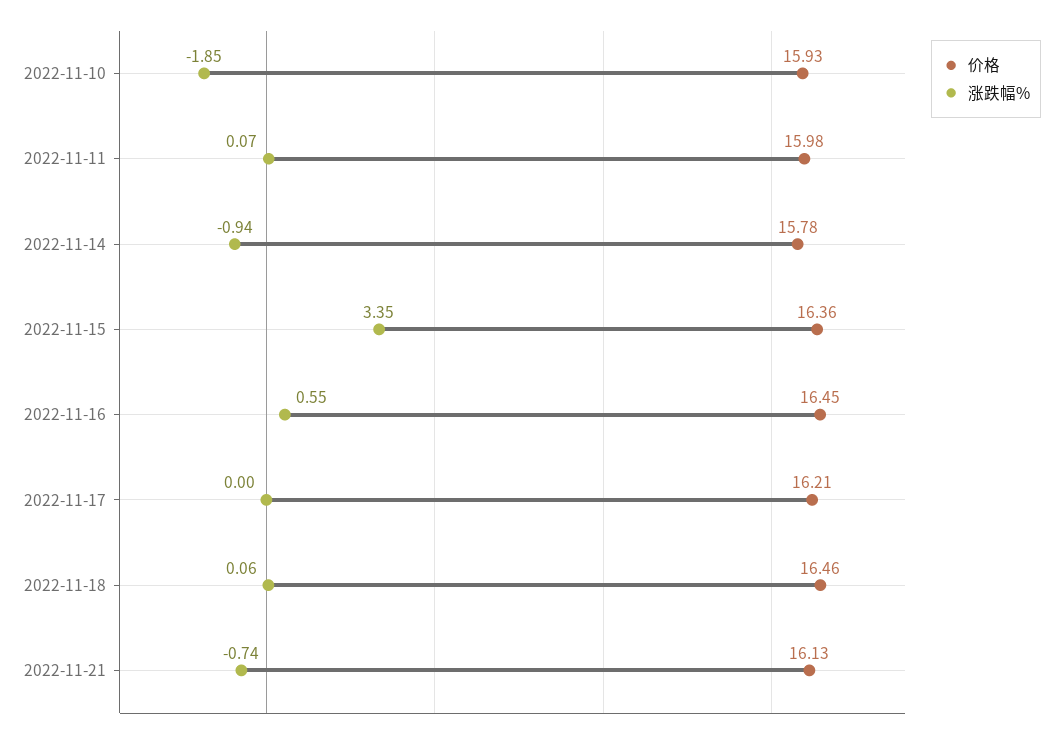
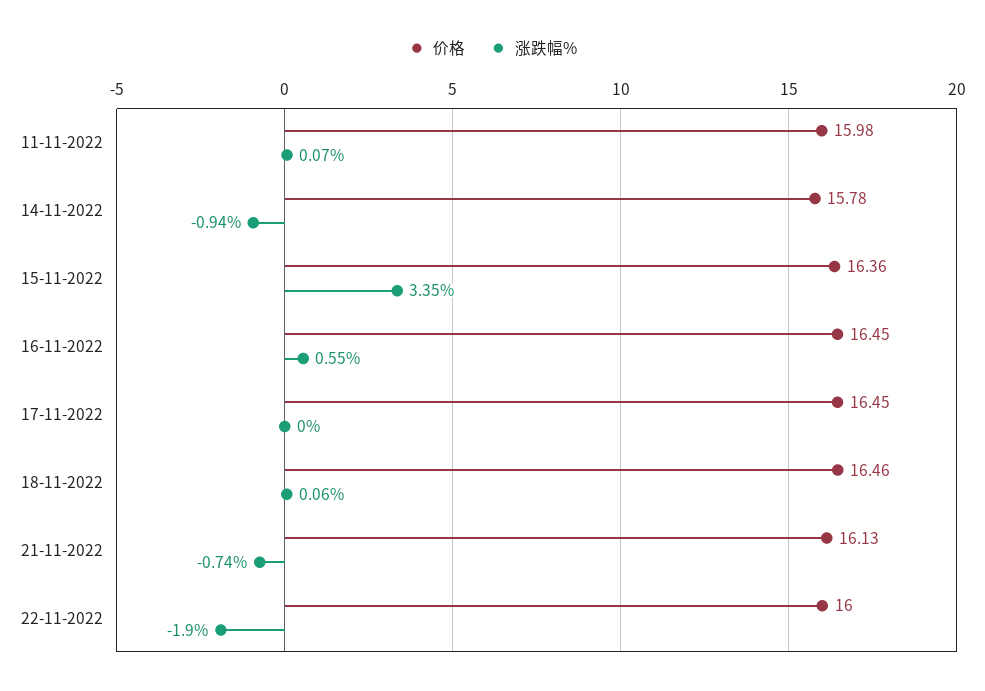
价格, 2022-11-10: 15.93 -> none
涨跌幅%, 2022-11-10: -1.85 -> none
价格, 2022-11-17: 16.21 -> 16.45
价格, 22-11-2022: none -> 16
涨跌幅%, 22-11-2022: none -> -1.9

